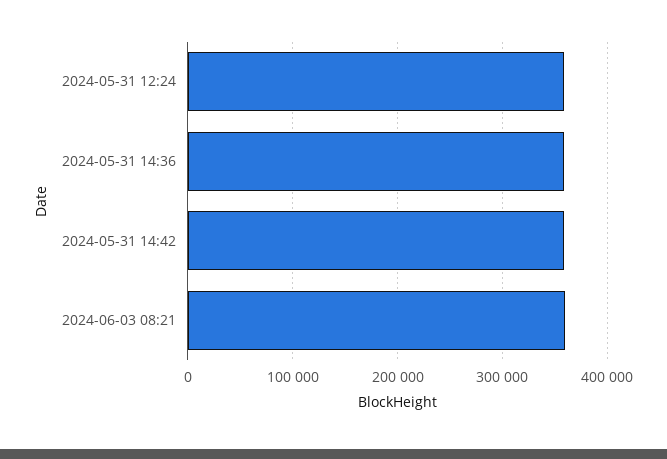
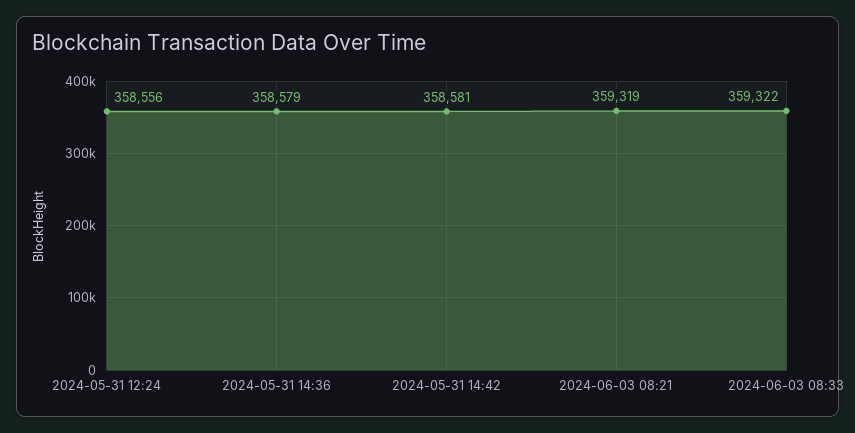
2024-06-03 08:33: none -> 359322

